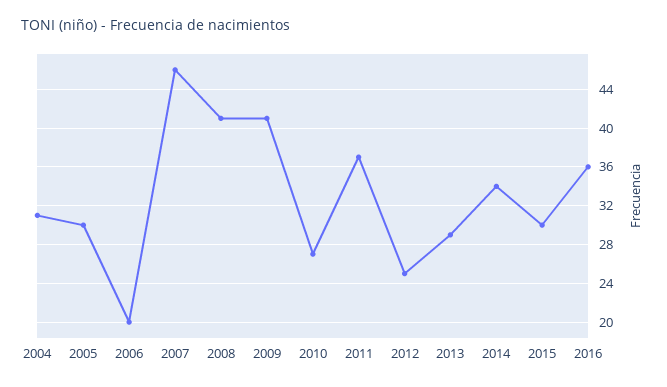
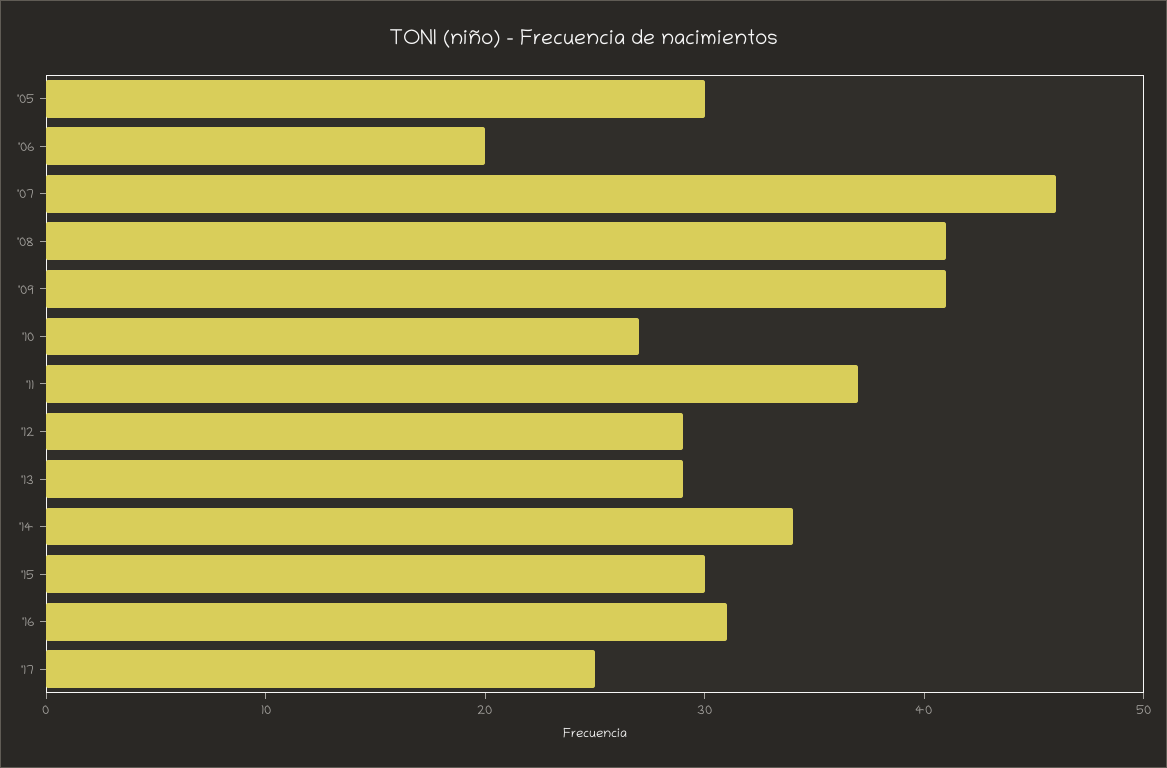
2004: 31 -> none
2012: 25 -> 29
2016: 36 -> 31
'17: none -> 25

